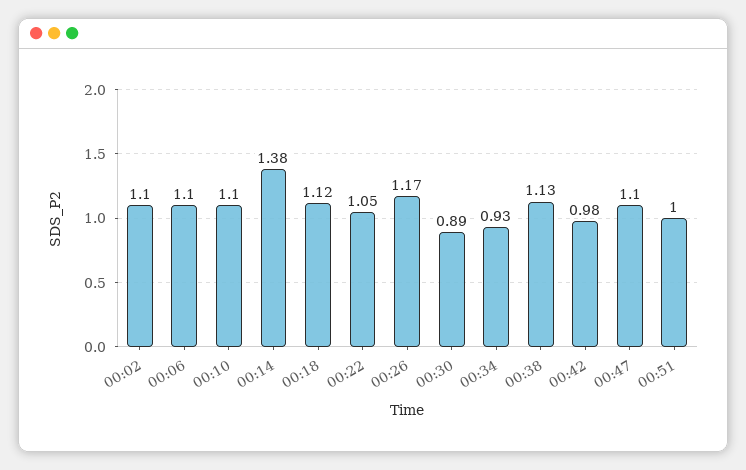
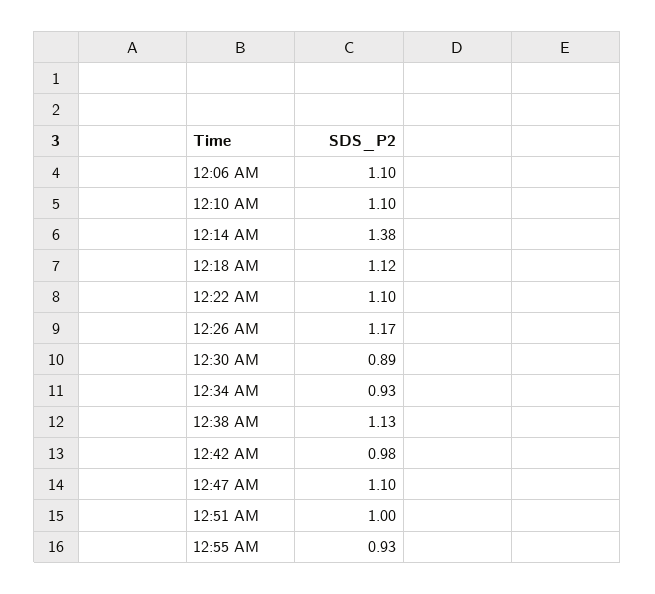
00:02: 1.1 -> none
00:22: 1.05 -> 1.1
12:55 AM: none -> 0.93

